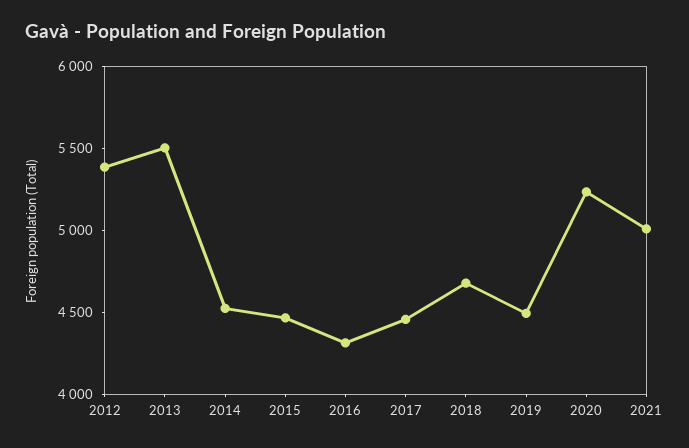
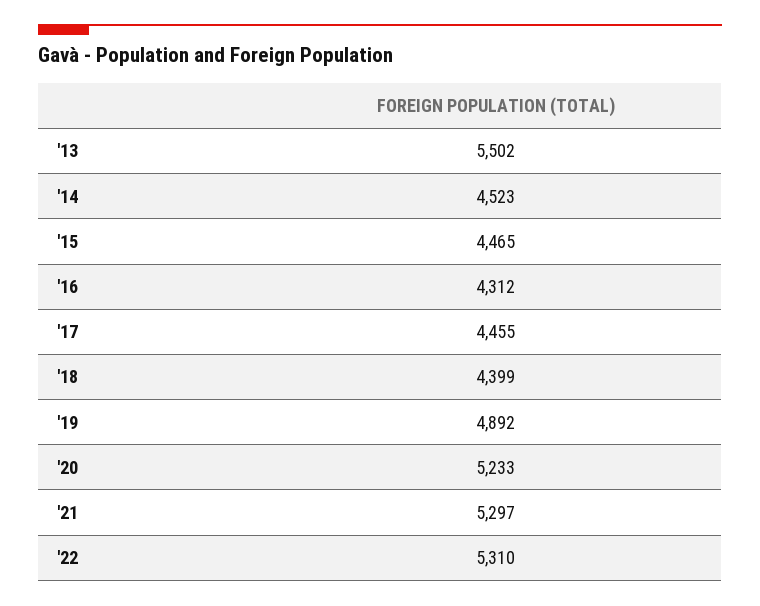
2012: 5400 -> none
2018: 4700 -> 4399
2019: 4500 -> 4892
2021: 5000 -> 5297
'22: none -> 5310

